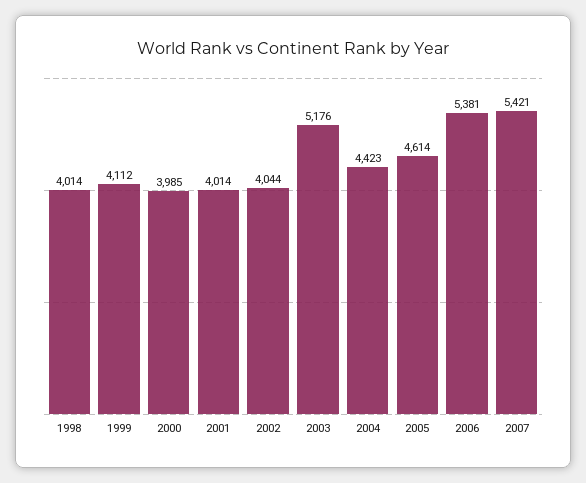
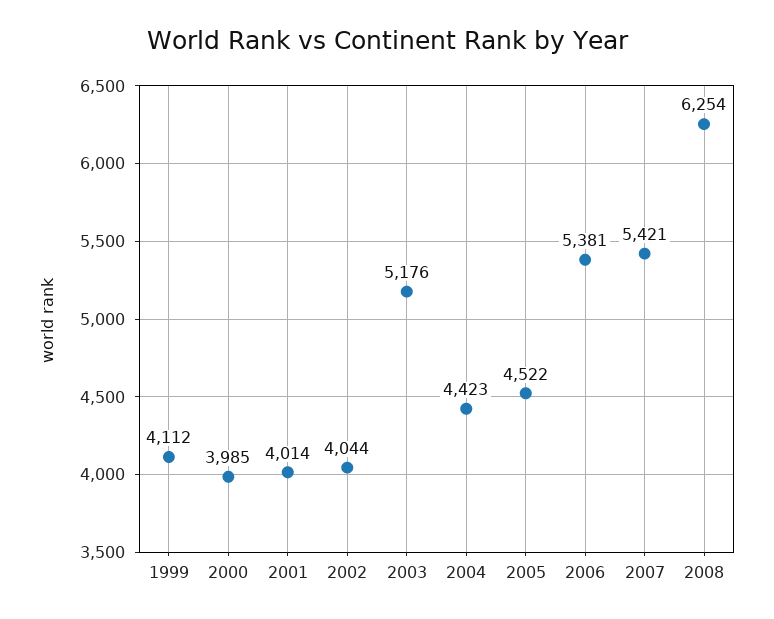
1998: 4014 -> none
2005: 4614 -> 4522
2008: none -> 6254

